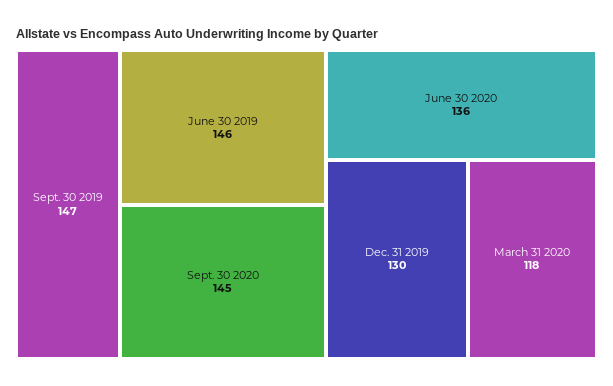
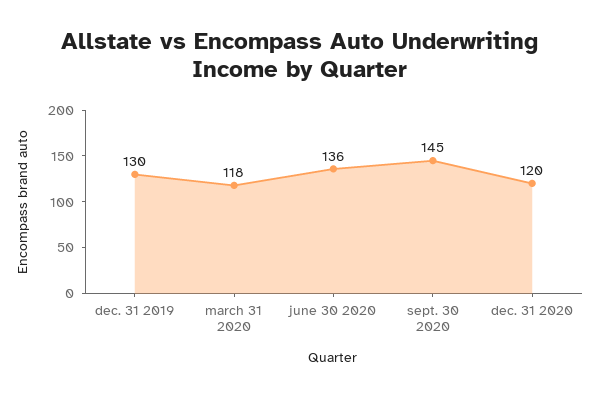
Sept. 30 2019: 147 -> none
June 30 2019: 146 -> none
dec. 31 2020: none -> 120

